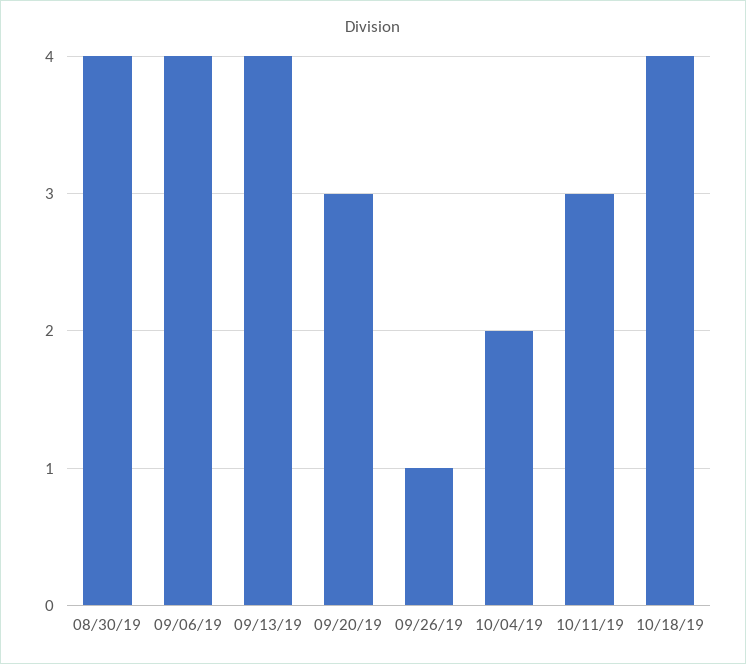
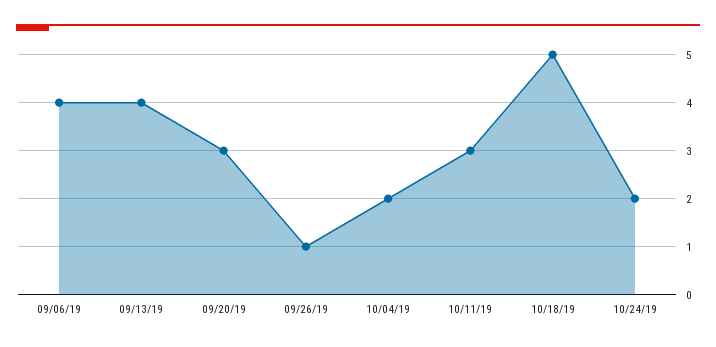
08/30/19: 4 -> none
10/18/19: 4 -> 5
10/24/19: none -> 2

